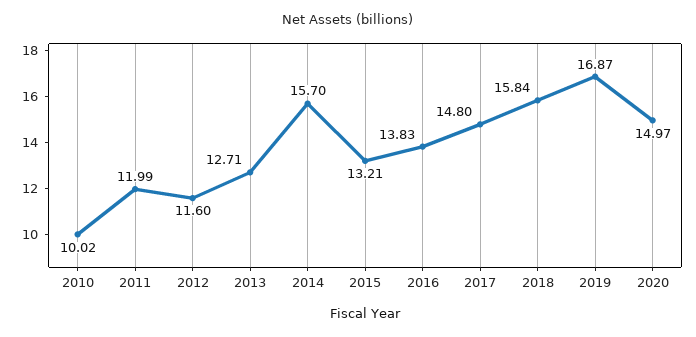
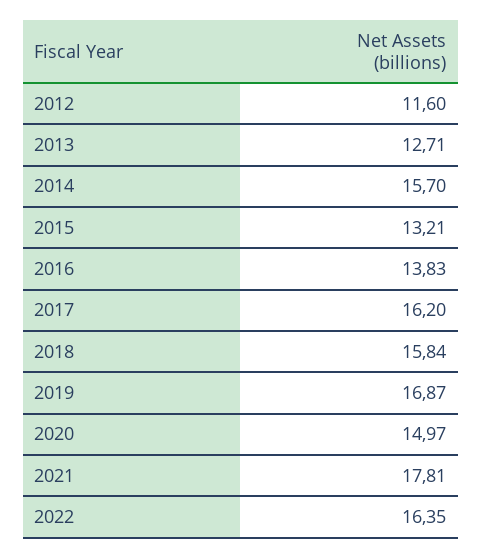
2010: 10.02 -> none
2011: 11.99 -> none
2017: 14.8 -> 16.2
2021: none -> 17.81
2022: none -> 16.35

